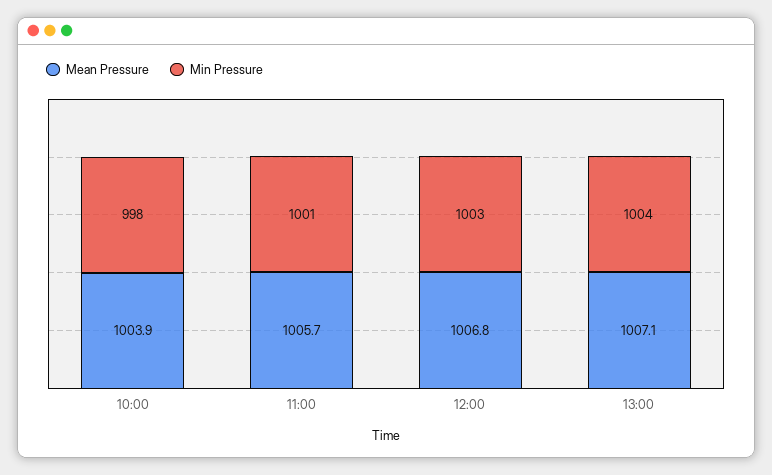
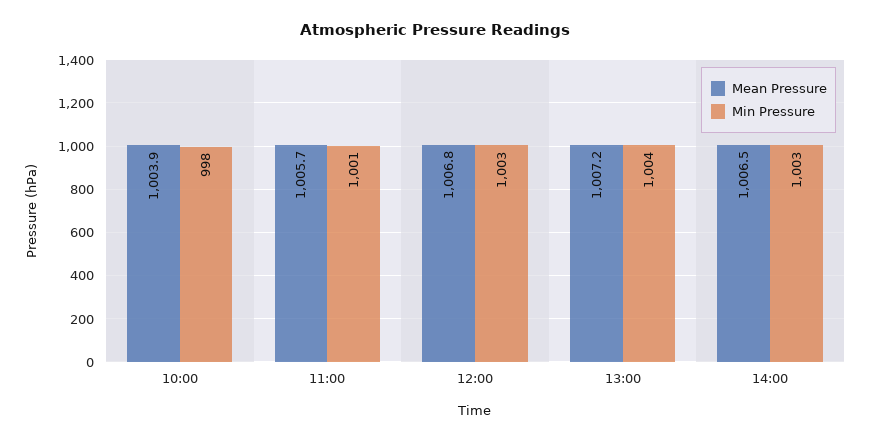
Mean Pressure, 13:00: 1007.1 -> 1007.2
Mean Pressure, 14:00: none -> 1006.5
Min Pressure, 14:00: none -> 1003

